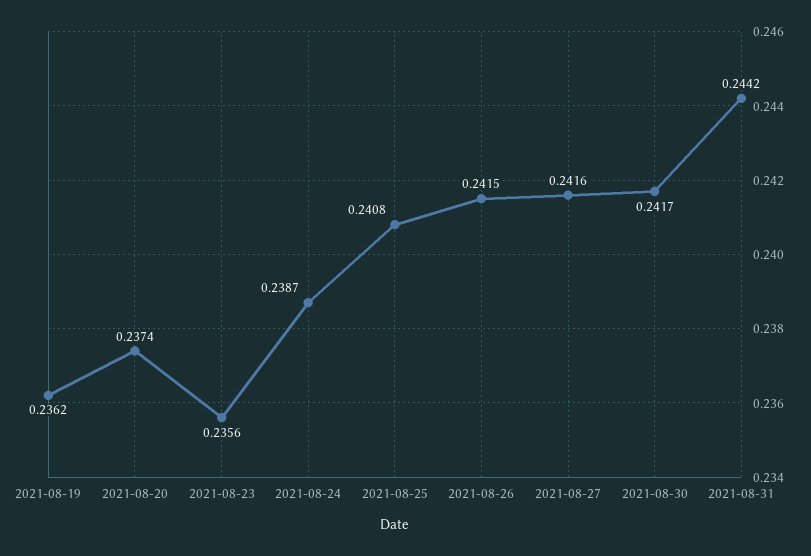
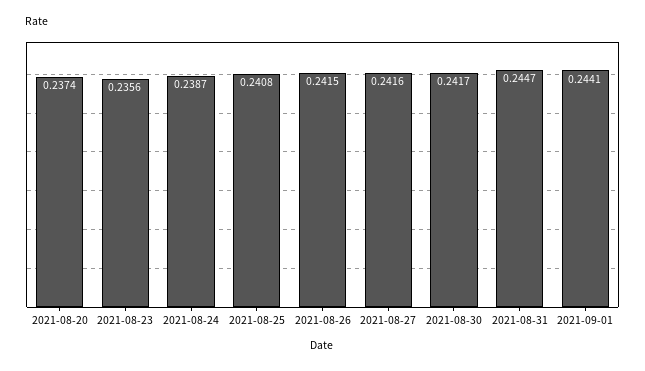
2021-08-19: 0.2362 -> none
2021-08-31: 0.2442 -> 0.2447
2021-09-01: none -> 0.2441

